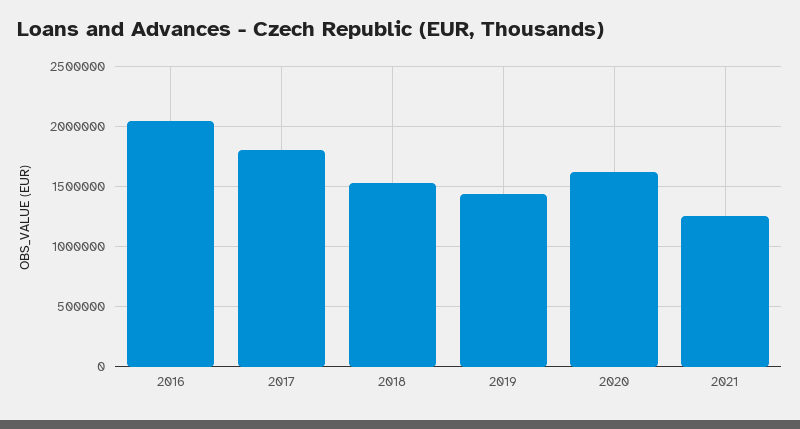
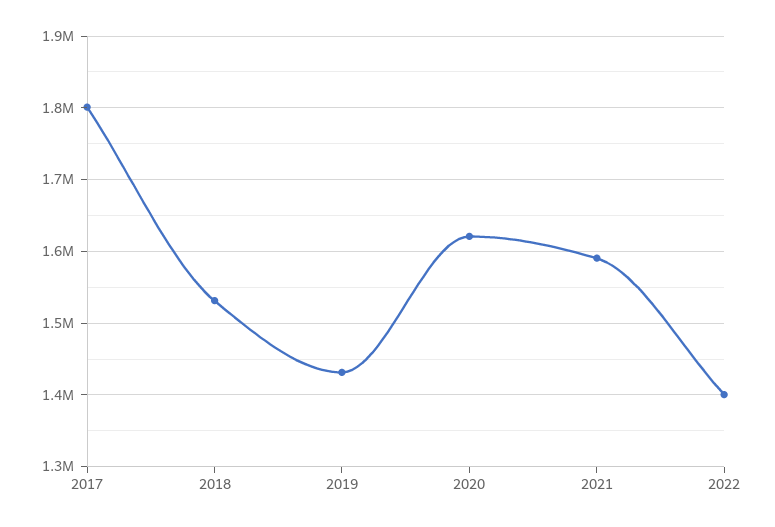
2016: 2050000 -> none
2021: 1250000 -> 1590000
2022: none -> 1400000

